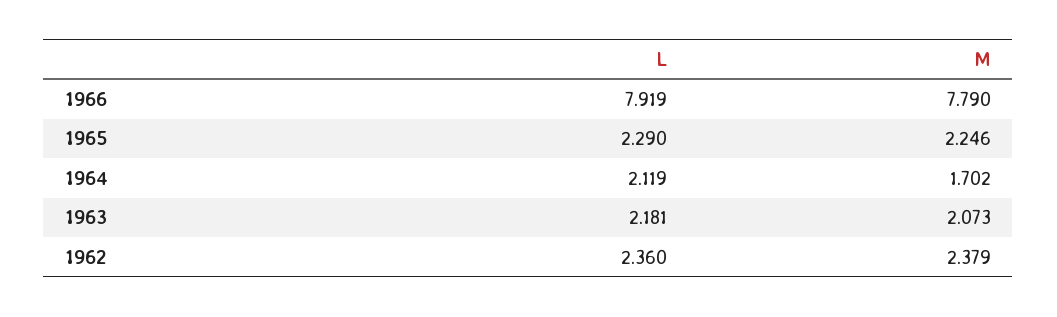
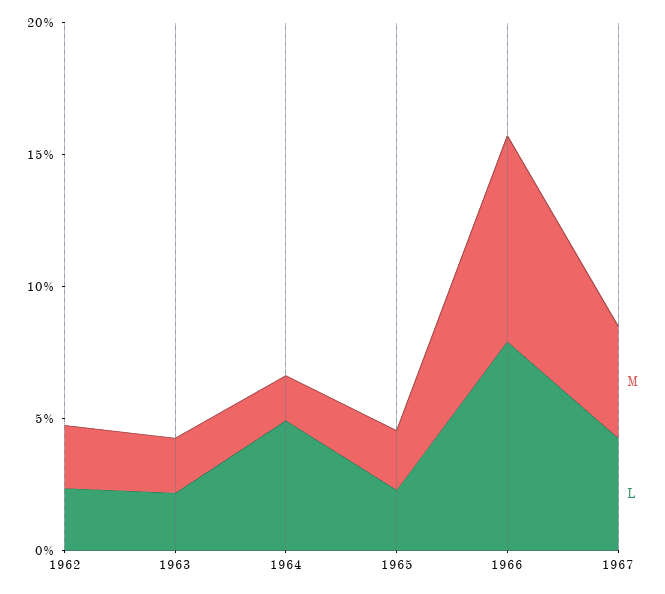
L, 1964: 2.119 -> 5
M, 1967: none -> 4
L, 1967: none -> 4

